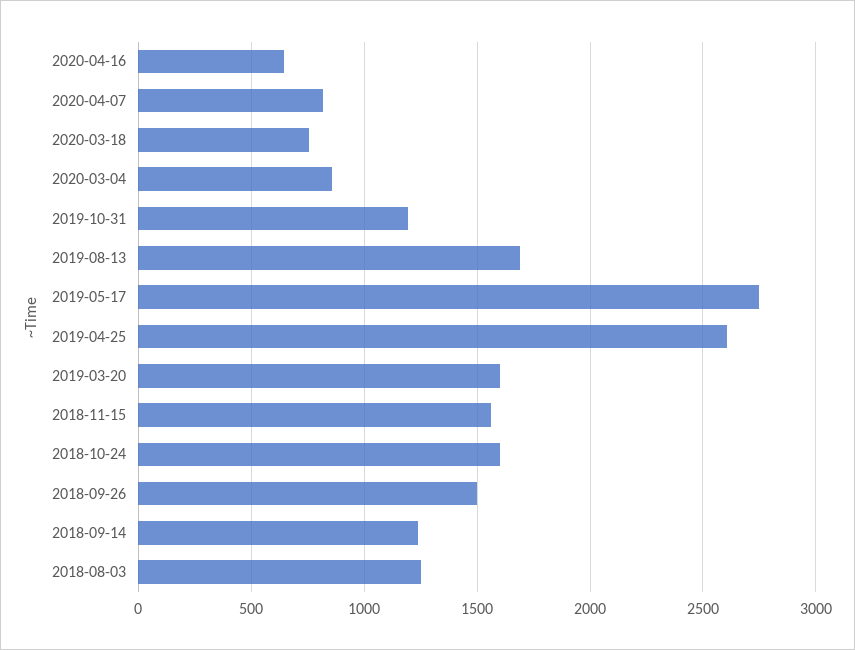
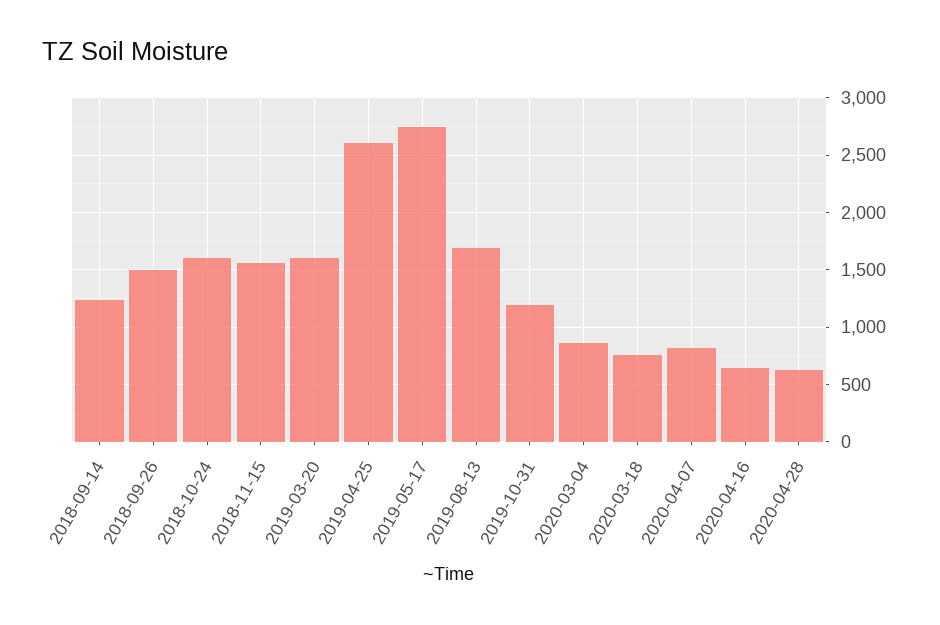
2018-08-03: 1250 -> none
2020-04-28: none -> 600

